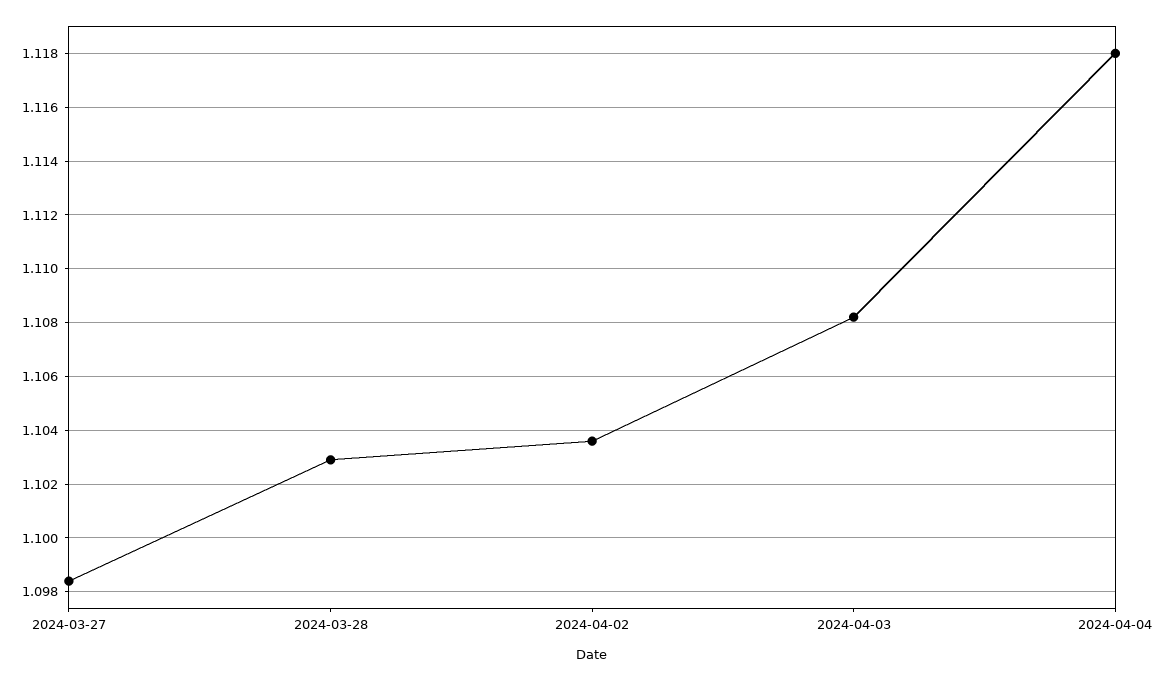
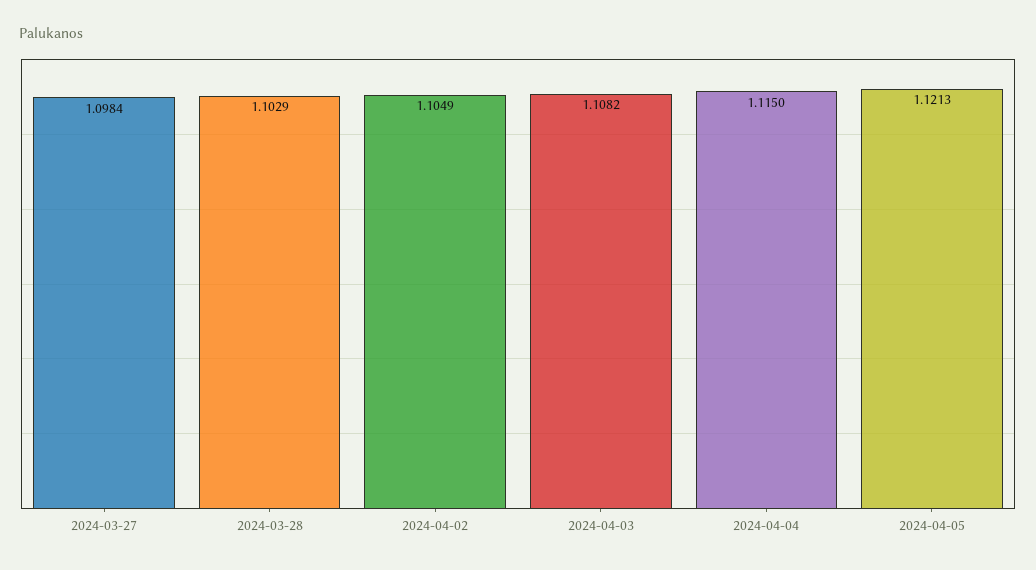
2024-04-02: 1.1035 -> 1.1049
2024-04-04: 1.118 -> 1.115
2024-04-05: none -> 1.1213

